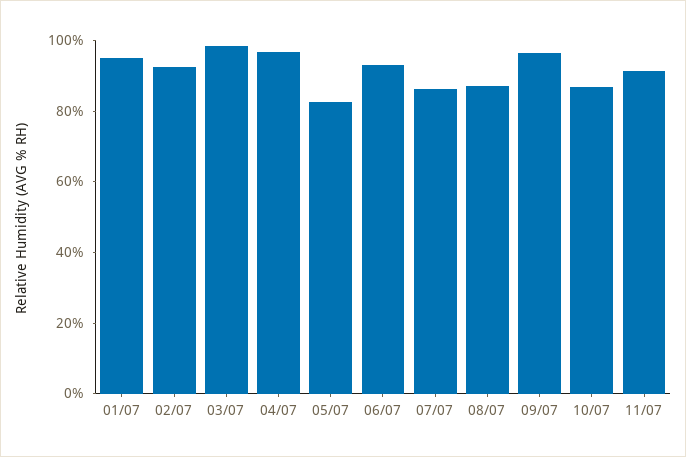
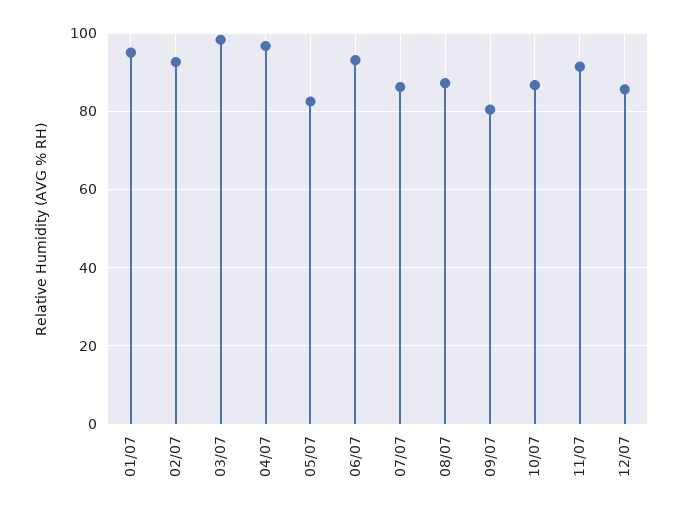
09/07: 95 -> 80
12/07: none -> 86

